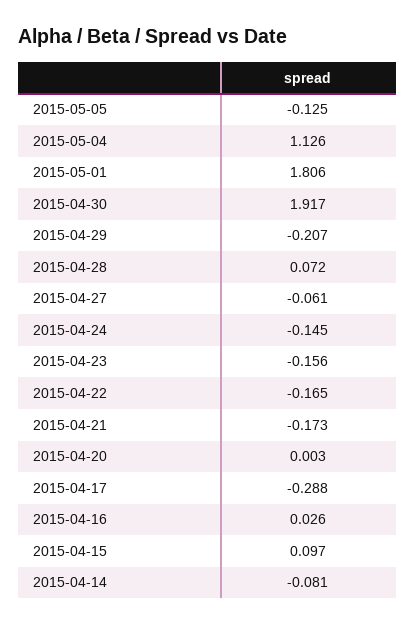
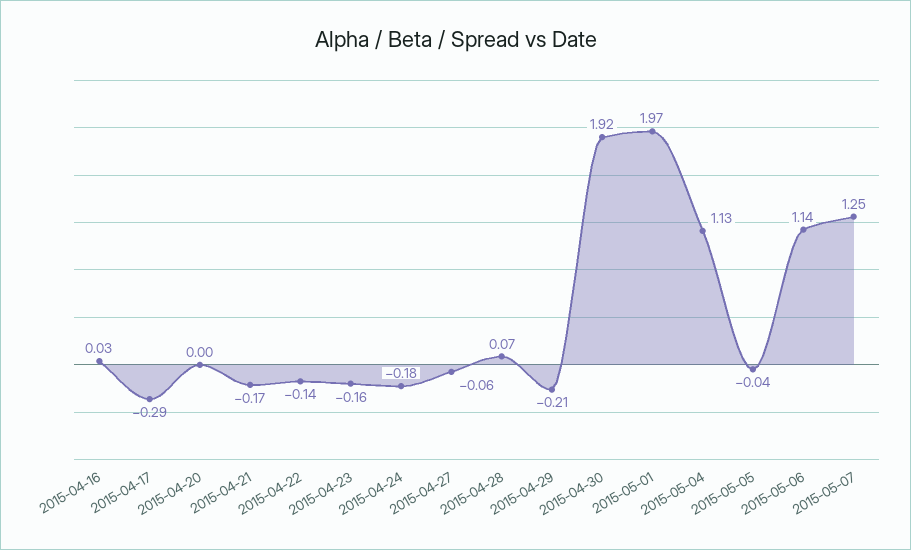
2015-05-05: -0.125 -> -0.04
2015-05-01: 1.806 -> 1.97
2015-04-24: -0.145 -> -0.18
2015-04-22: -0.165 -> -0.14
2015-04-15: 0.097 -> none
2015-04-14: -0.081 -> none
2015-05-06: none -> 1.14
2015-05-07: none -> 1.25

